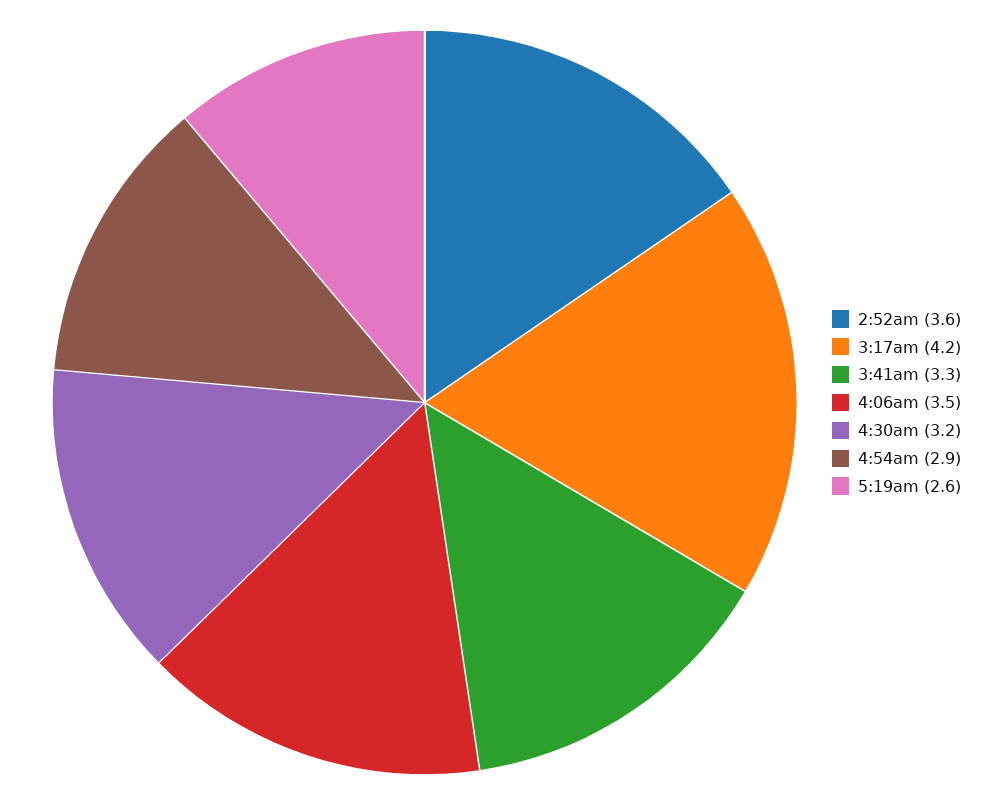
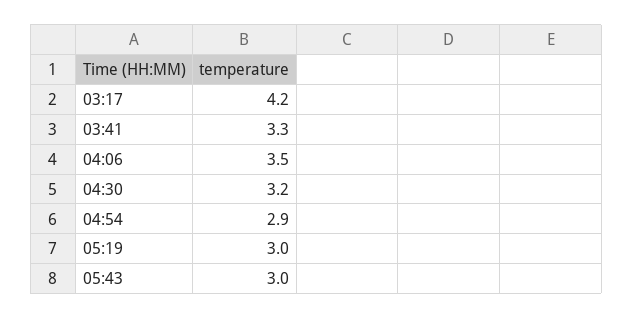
2:52am: 3.6 -> none
5:19am: 2.6 -> 3
05:43: none -> 3

